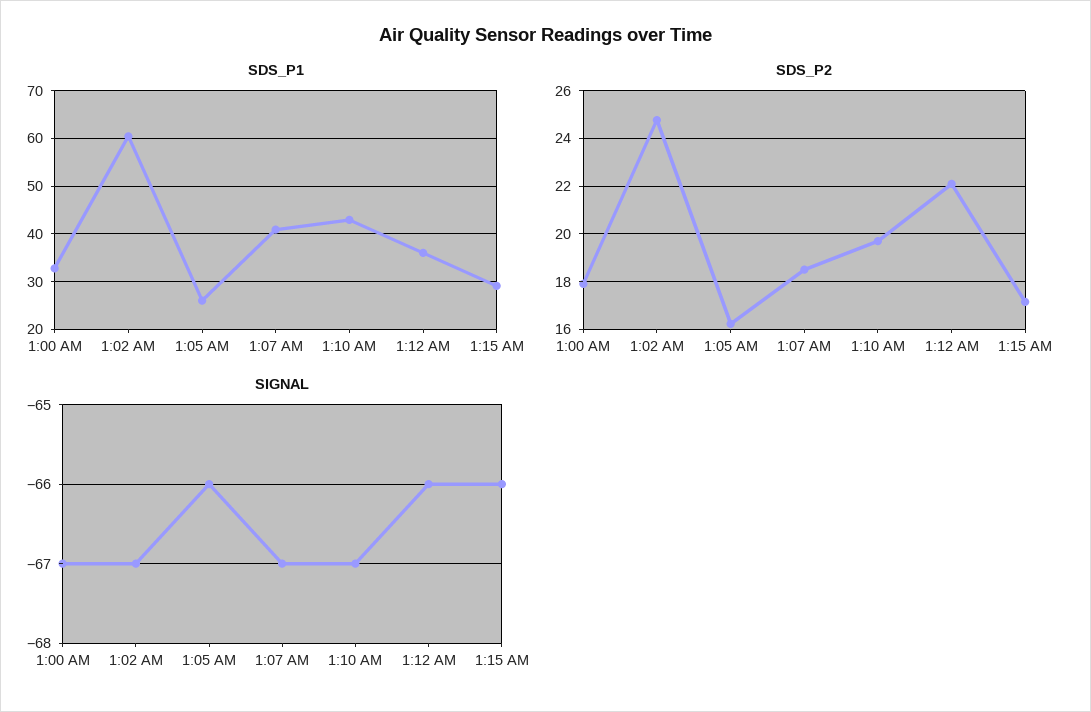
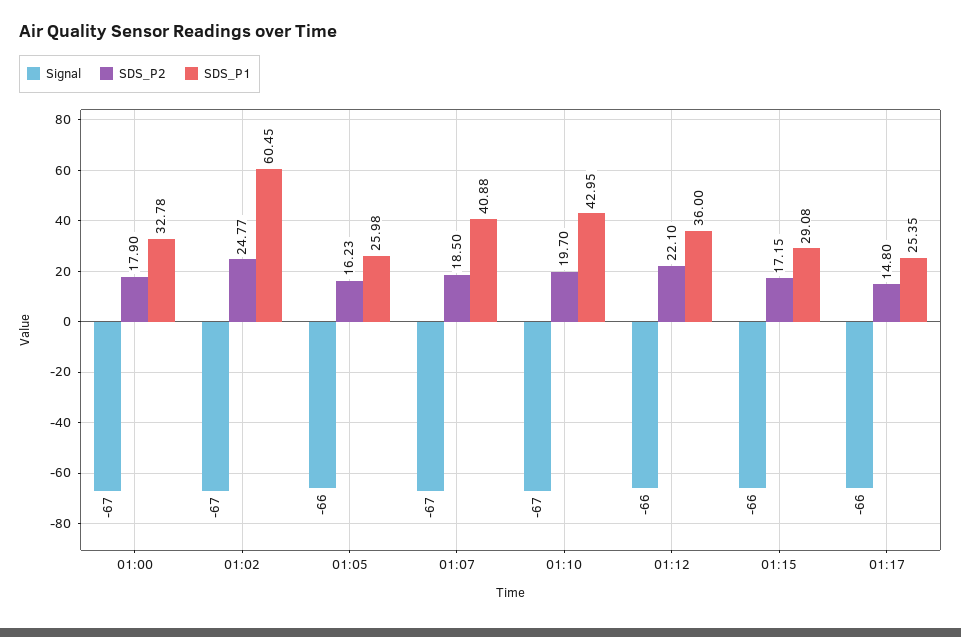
SIGNAL, 01:17: none -> -66
SDS_P2, 01:17: none -> 14.8
SDS_P1, 01:17: none -> 25.35

